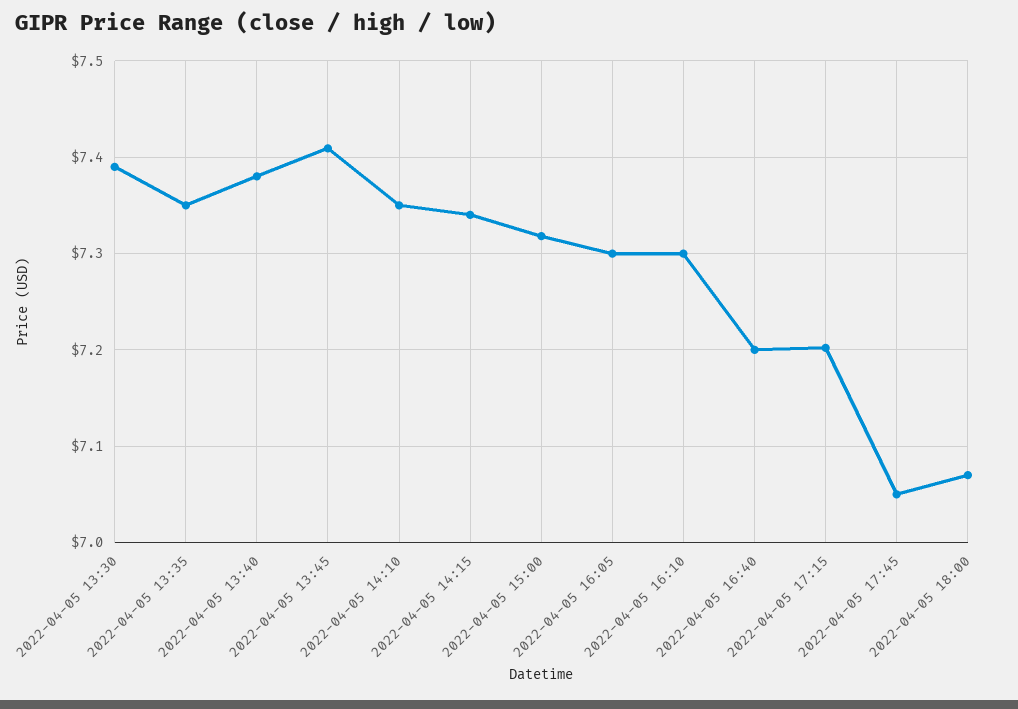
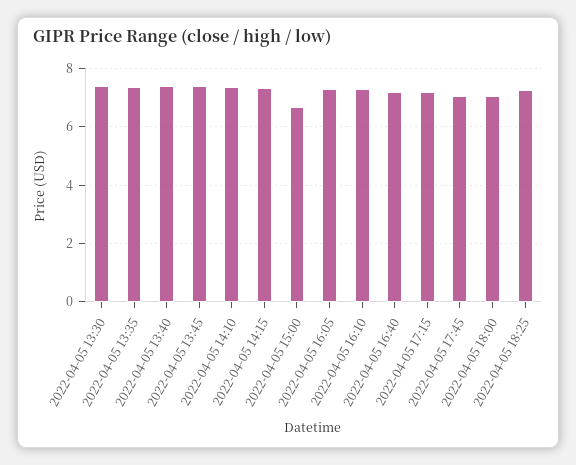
2022-04-05 15:00: 7.32 -> 6.75
2022-04-05 18:25: none -> 7.25

